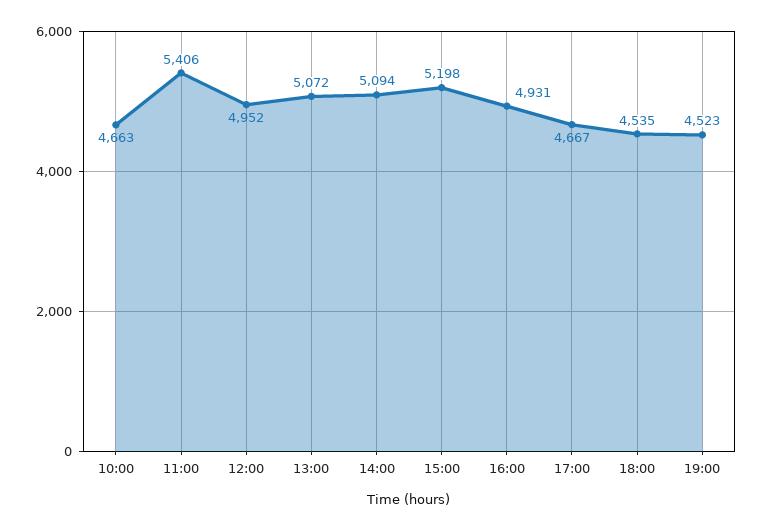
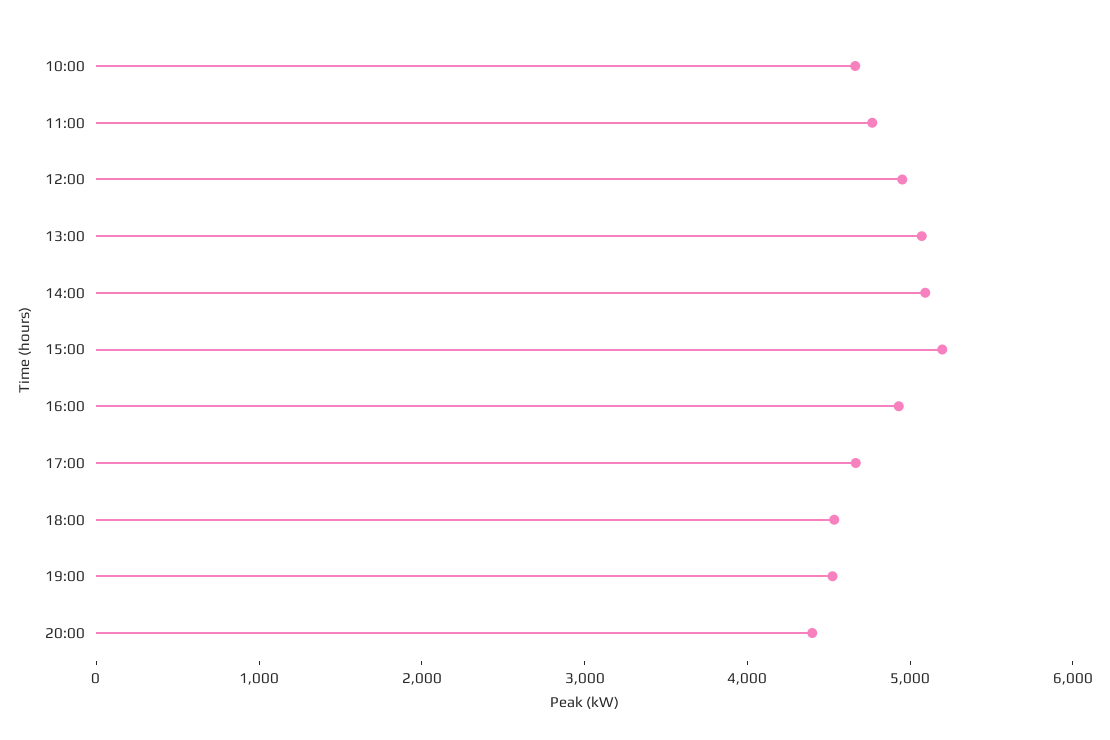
11:00: 5406 -> 4800
20:00: none -> 4400

